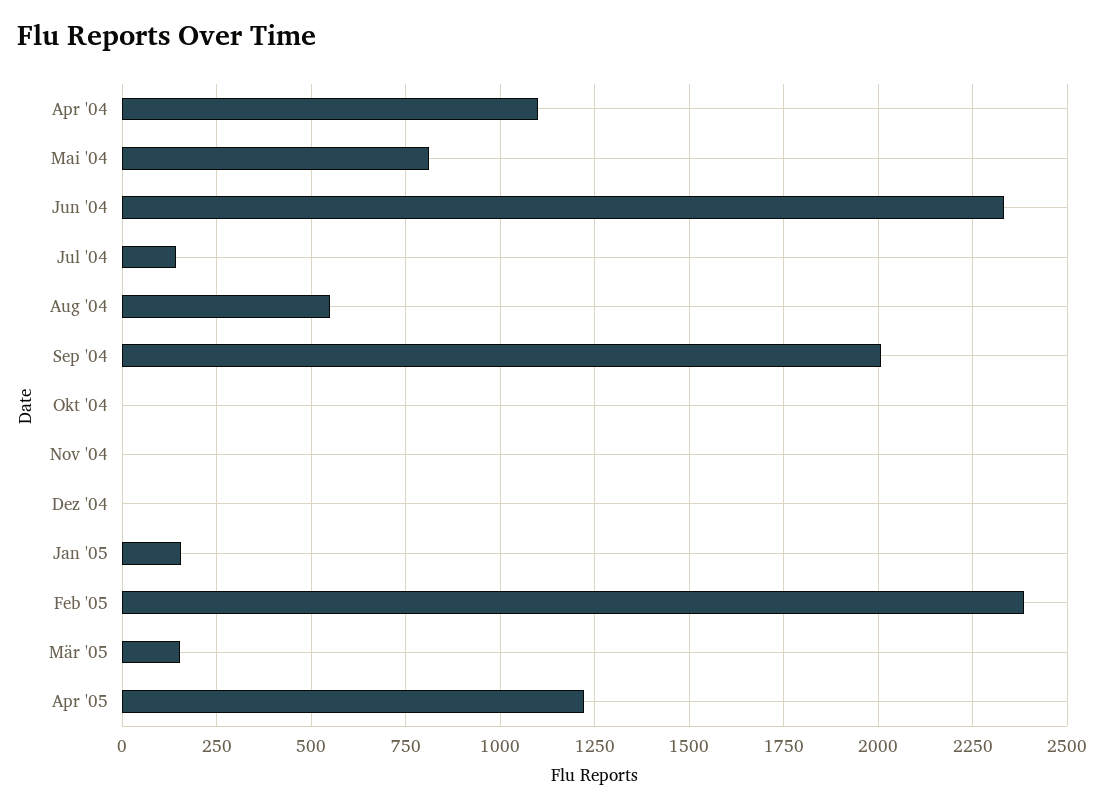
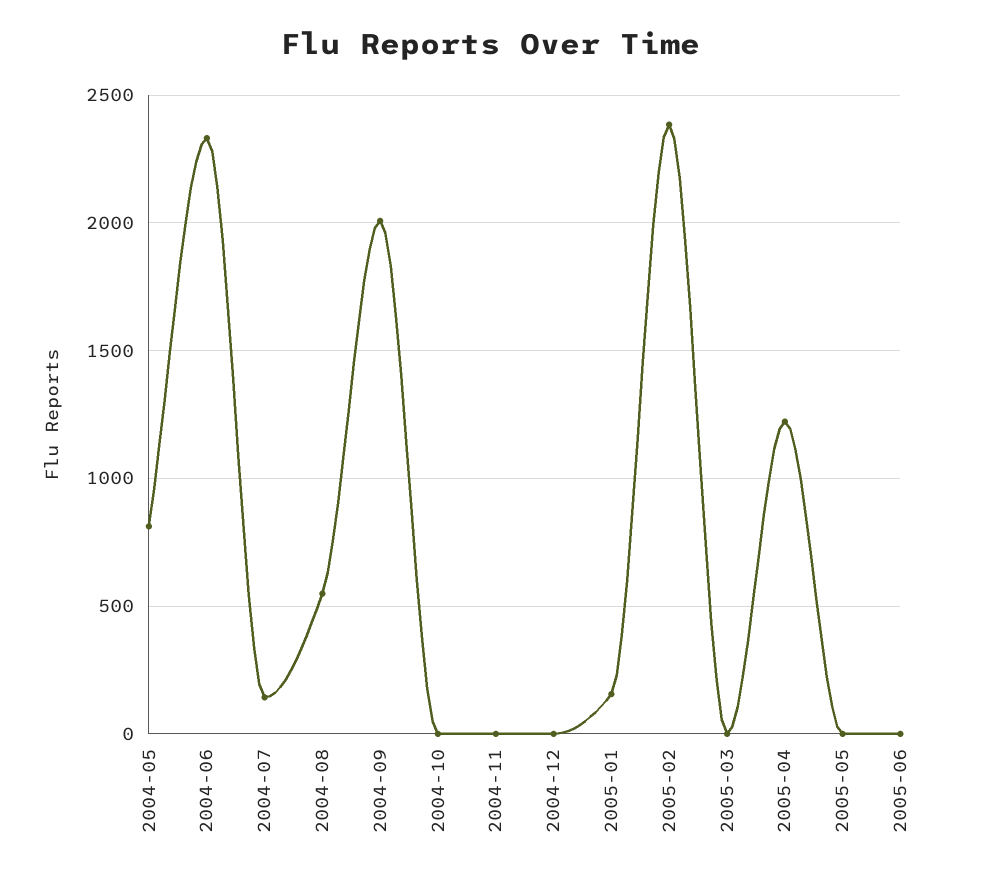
Apr '04: 1100 -> none
Mär '05: 150 -> 0
2005-05: none -> 0
2005-06: none -> 0

